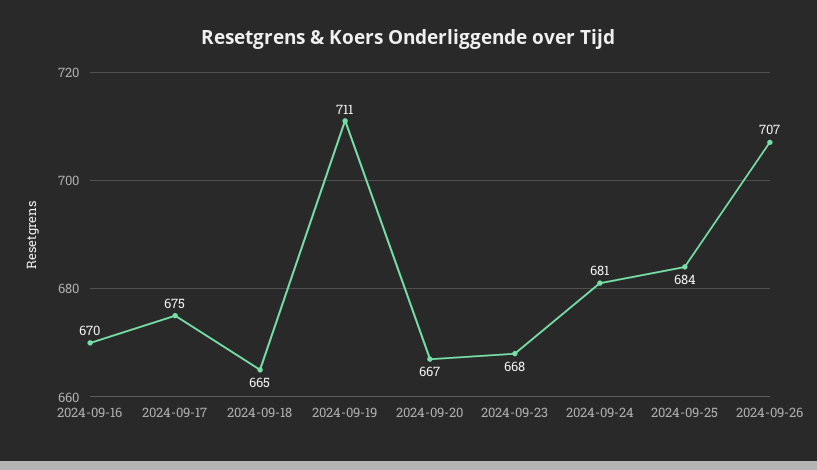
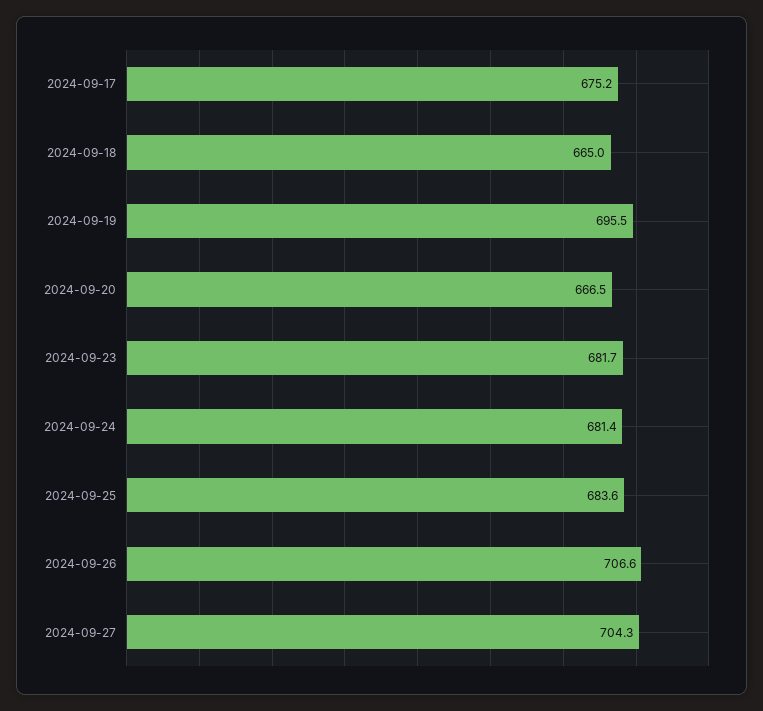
2024-09-16: 670 -> none
2024-09-19: 711 -> 695.5
2024-09-23: 668 -> 681.7
2024-09-27: none -> 704.3

